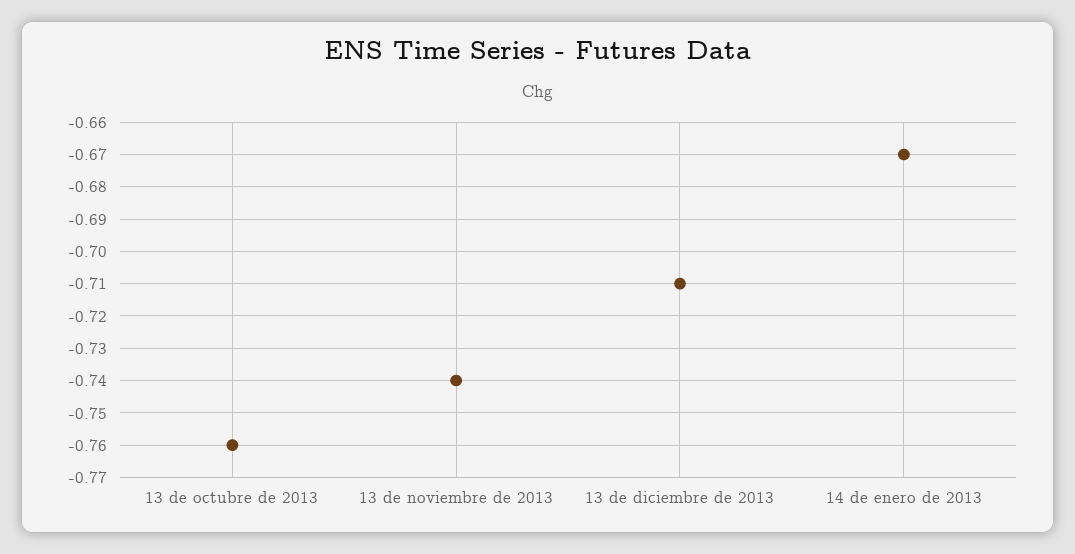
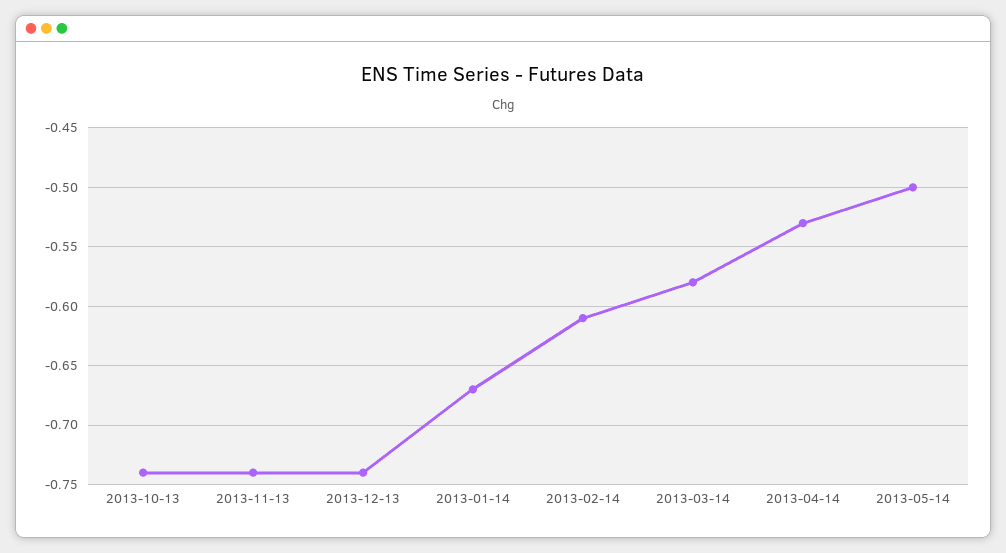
13 de octubre de 2013: -0.76 -> -0.74
13 de diciembre de 2013: -0.71 -> -0.74
2013-02-14: none -> -0.61
2013-03-14: none -> -0.58
2013-04-14: none -> -0.53
2013-05-14: none -> -0.5

